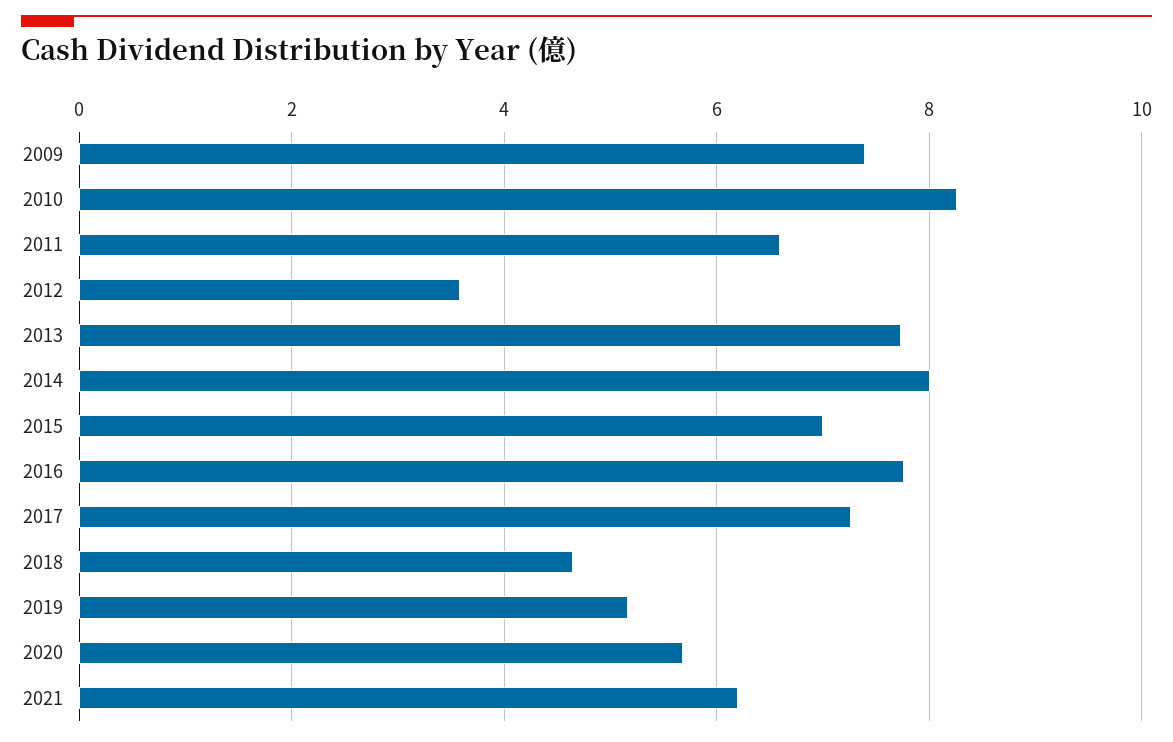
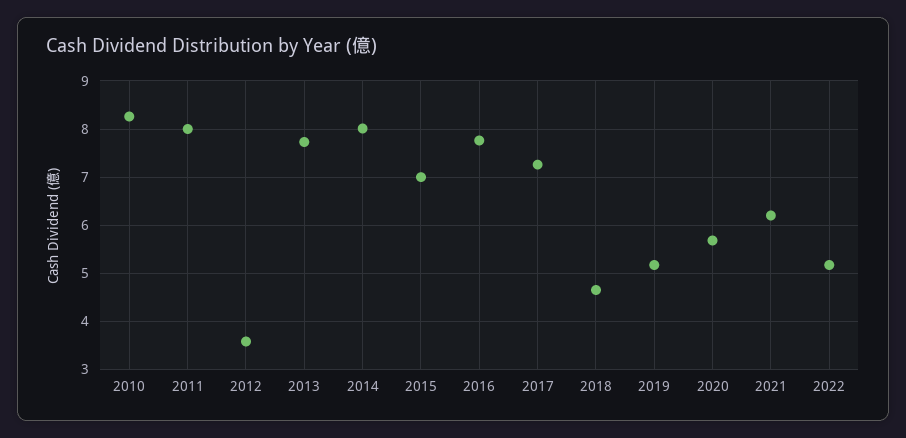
2009: 7.4 -> none
2011: 6.6 -> 8
2022: none -> 5.2

